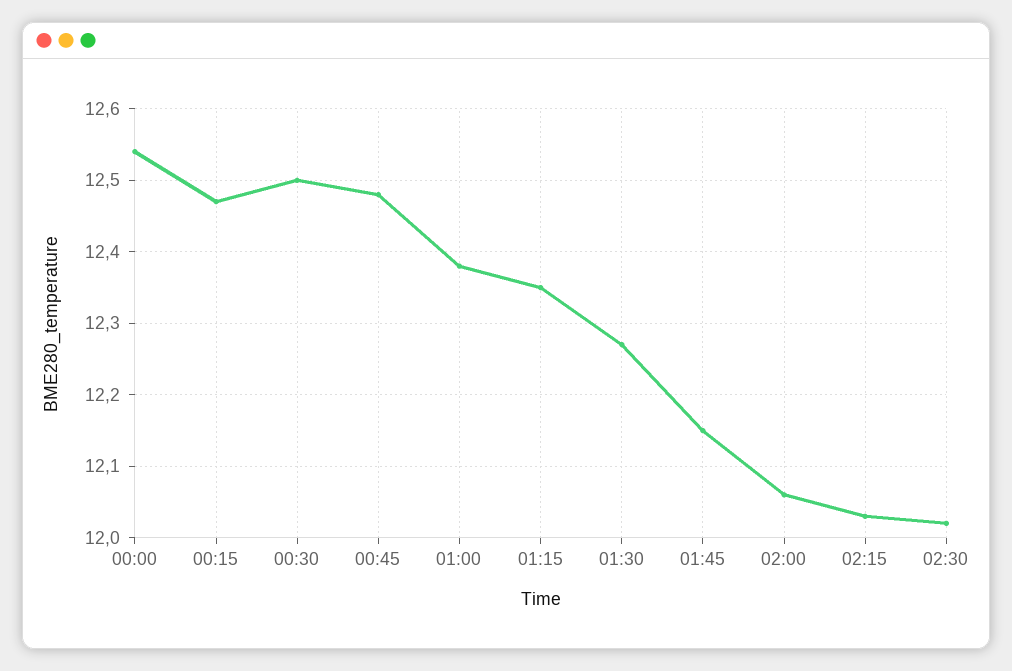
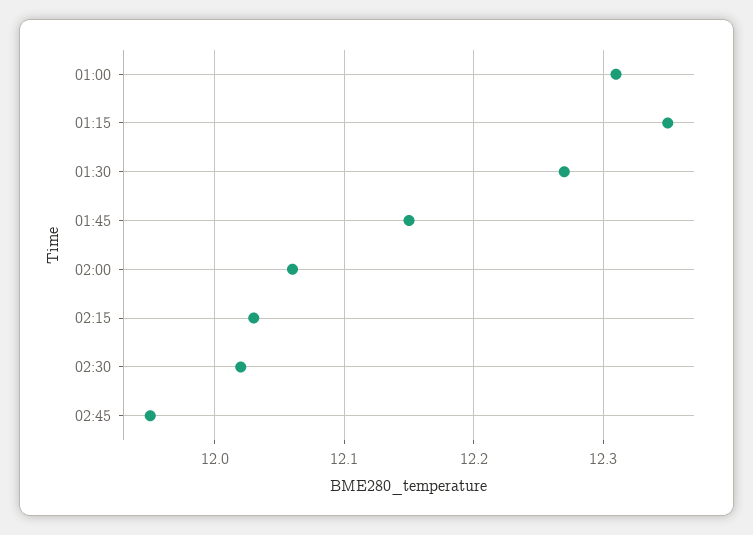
00:00: 12.54 -> none
00:15: 12.47 -> none
00:30: 12.5 -> none
00:45: 12.48 -> none
01:00: 12.38 -> 12.31
02:45: none -> 11.95

